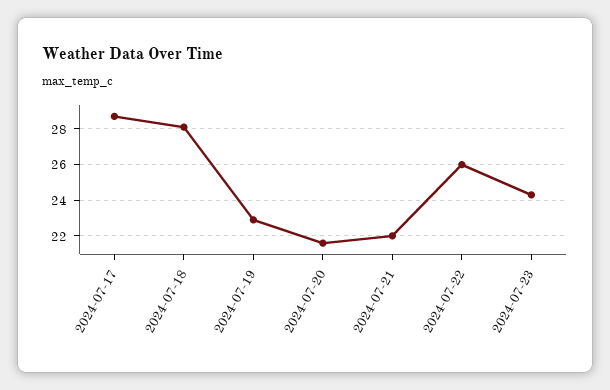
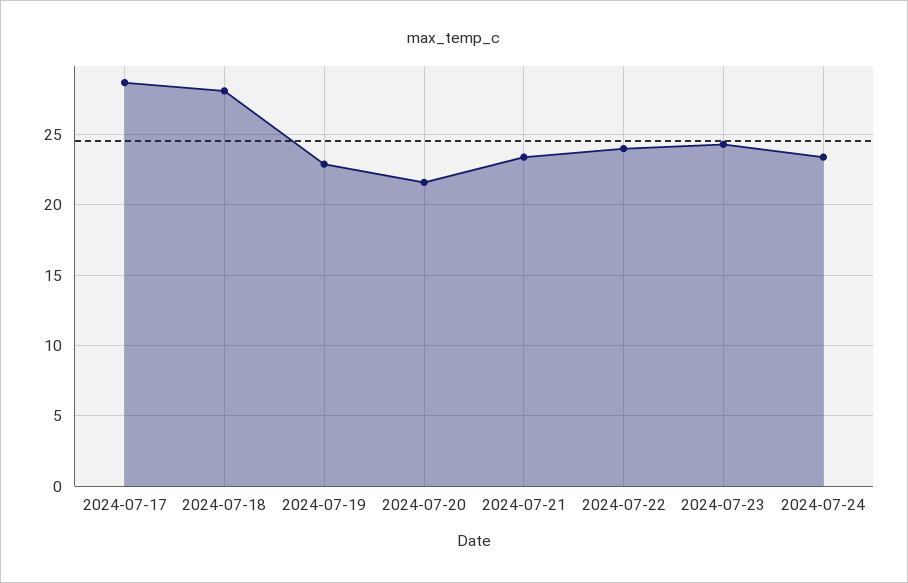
2024-07-21: 22 -> 23.5
2024-07-22: 26 -> 24
2024-07-24: none -> 23.5

